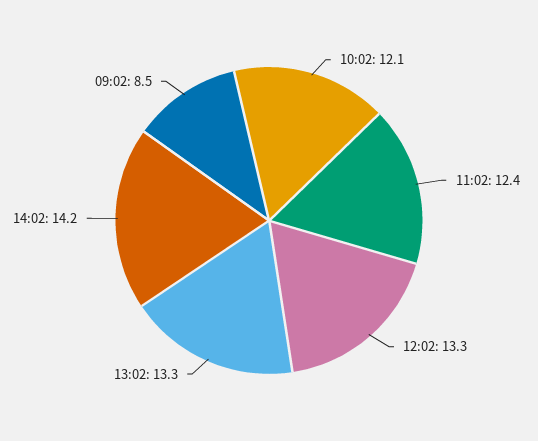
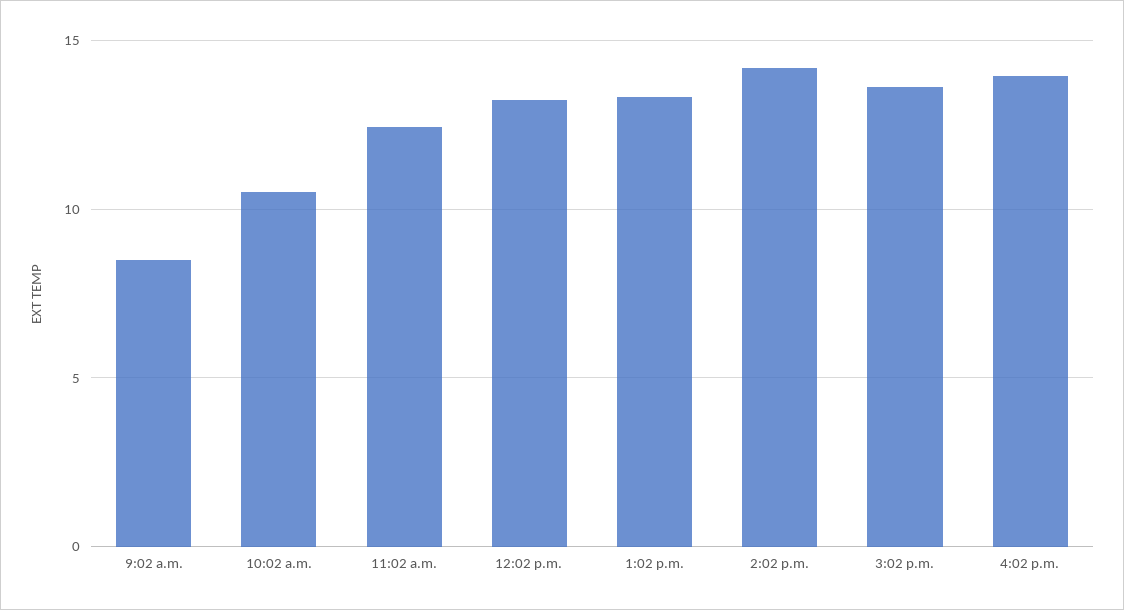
10:02: 12.1 -> 10.5
3:02 p.m.: none -> 13.5
4:02 p.m.: none -> 14

